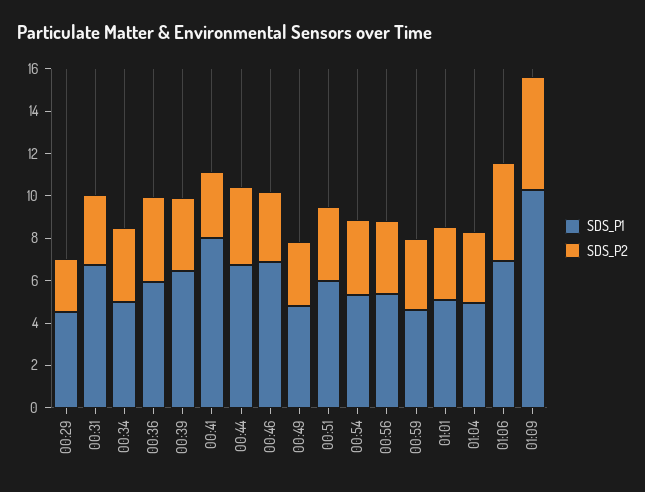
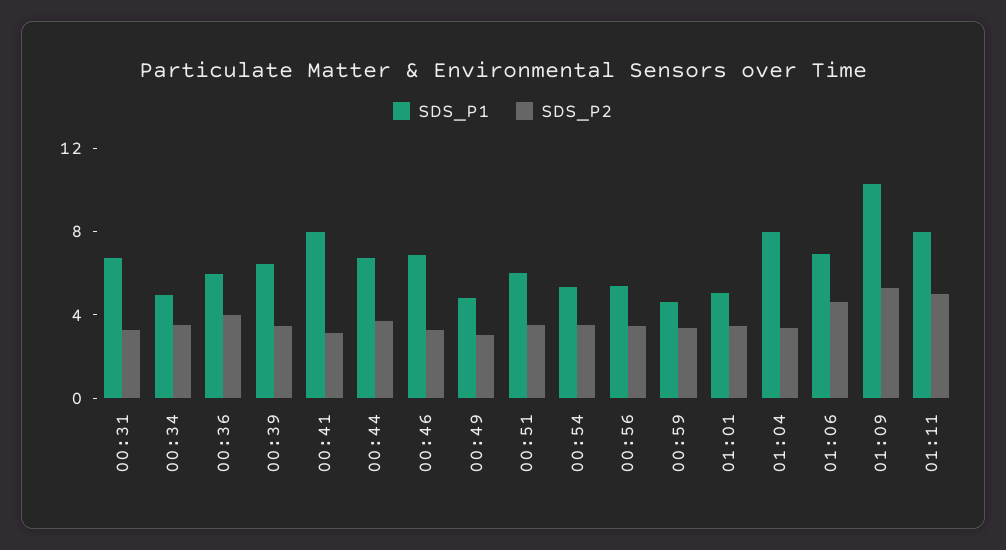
SDS_P1, 00:29: 4.5 -> none
SDS_P2, 00:29: 2.5 -> none
SDS_P1, 01:04: 5 -> 8
SDS_P1, 01:11: none -> 8
SDS_P2, 01:11: none -> 5

